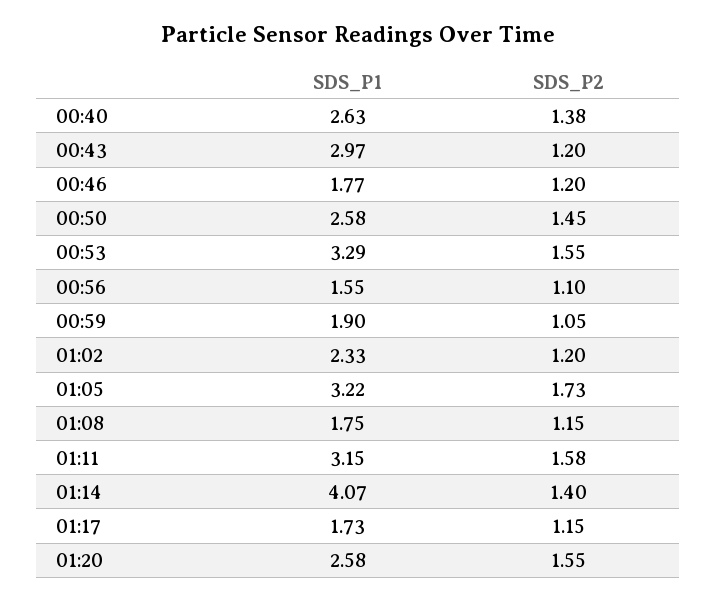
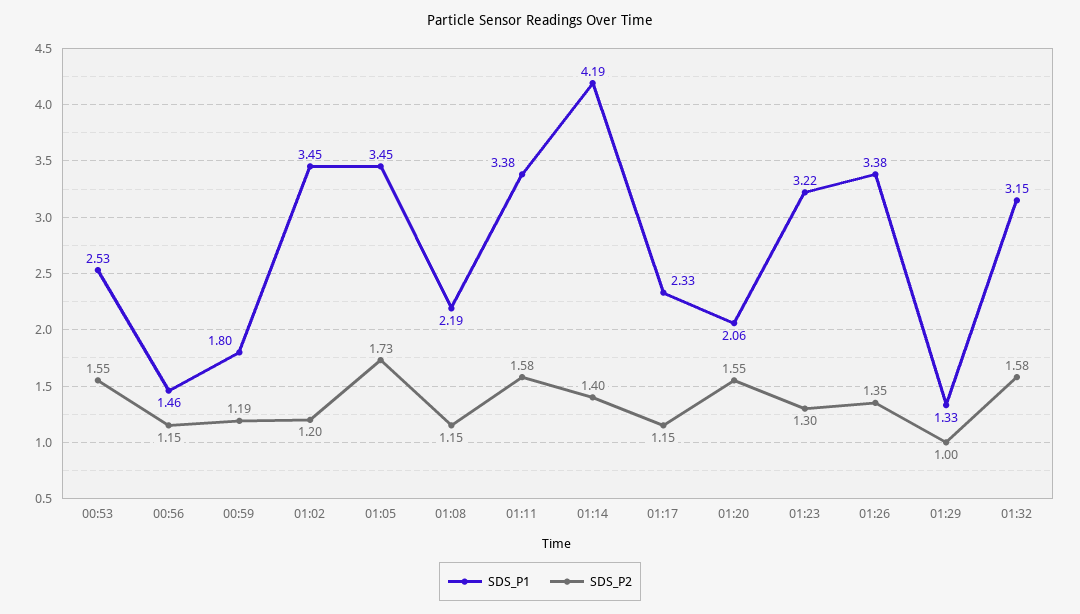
SDS_P1, 00:40: 2.63 -> none
SDS_P2, 00:40: 1.38 -> none
SDS_P1, 00:43: 2.97 -> none
SDS_P2, 00:43: 1.2 -> none
SDS_P1, 00:46: 1.77 -> none
SDS_P2, 00:46: 1.2 -> none
SDS_P1, 00:50: 2.58 -> none
SDS_P2, 00:50: 1.45 -> none
SDS_P1, 00:53: 3.29 -> 2.53
SDS_P1, 00:56: 1.55 -> 1.46
SDS_P2, 00:56: 1.1 -> 1.15
SDS_P1, 00:59: 1.9 -> 1.8
SDS_P2, 00:59: 1.05 -> 1.19
SDS_P1, 01:02: 2.33 -> 3.45
SDS_P1, 01:05: 3.22 -> 3.45
SDS_P1, 01:08: 1.75 -> 2.19
SDS_P1, 01:11: 3.15 -> 3.38
SDS_P1, 01:14: 4.07 -> 4.19
SDS_P1, 01:17: 1.73 -> 2.33
SDS_P1, 01:20: 2.58 -> 2.06
SDS_P1, 01:23: none -> 3.22
SDS_P2, 01:23: none -> 1.3
SDS_P1, 01:26: none -> 3.38
SDS_P2, 01:26: none -> 1.35
SDS_P1, 01:29: none -> 1.33
SDS_P2, 01:29: none -> 1
SDS_P1, 01:32: none -> 3.15
SDS_P2, 01:32: none -> 1.58

